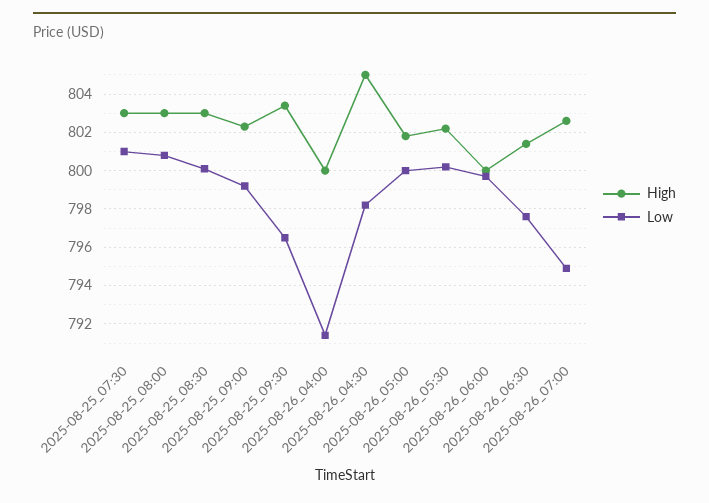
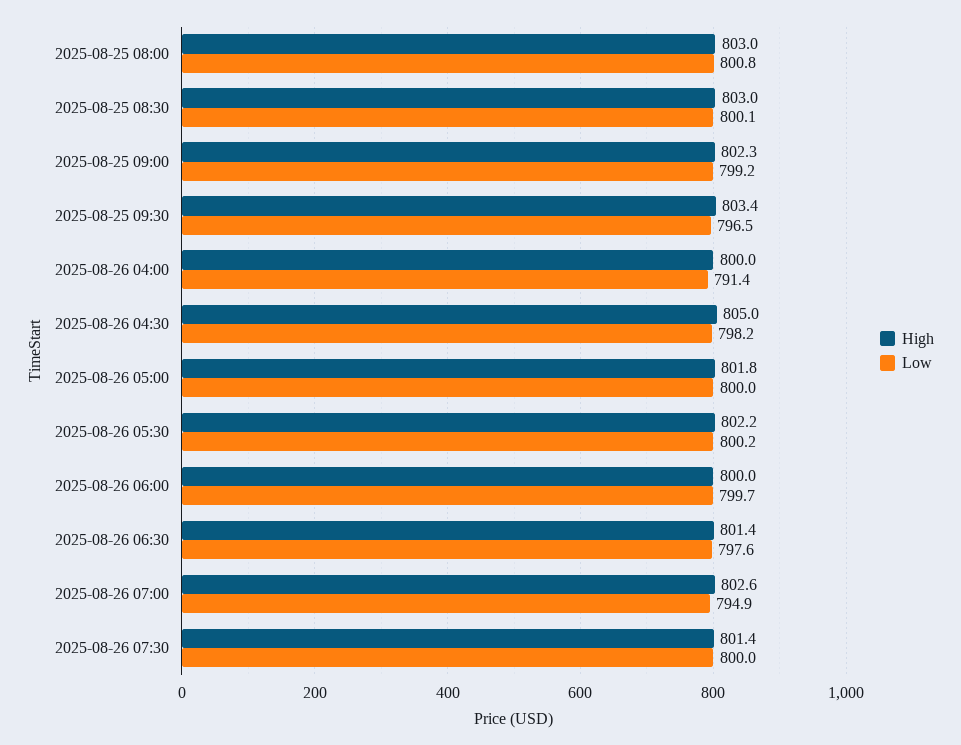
High, 2025-08-25_07:30: 803 -> none
Low, 2025-08-25_07:30: 801 -> none
High, 2025-08-26 07:30: none -> 801.4
Low, 2025-08-26 07:30: none -> 800

